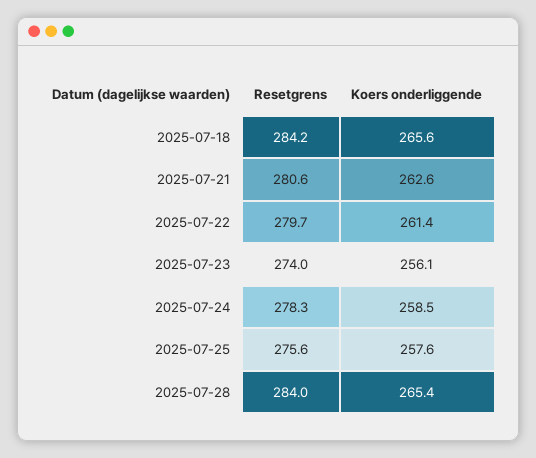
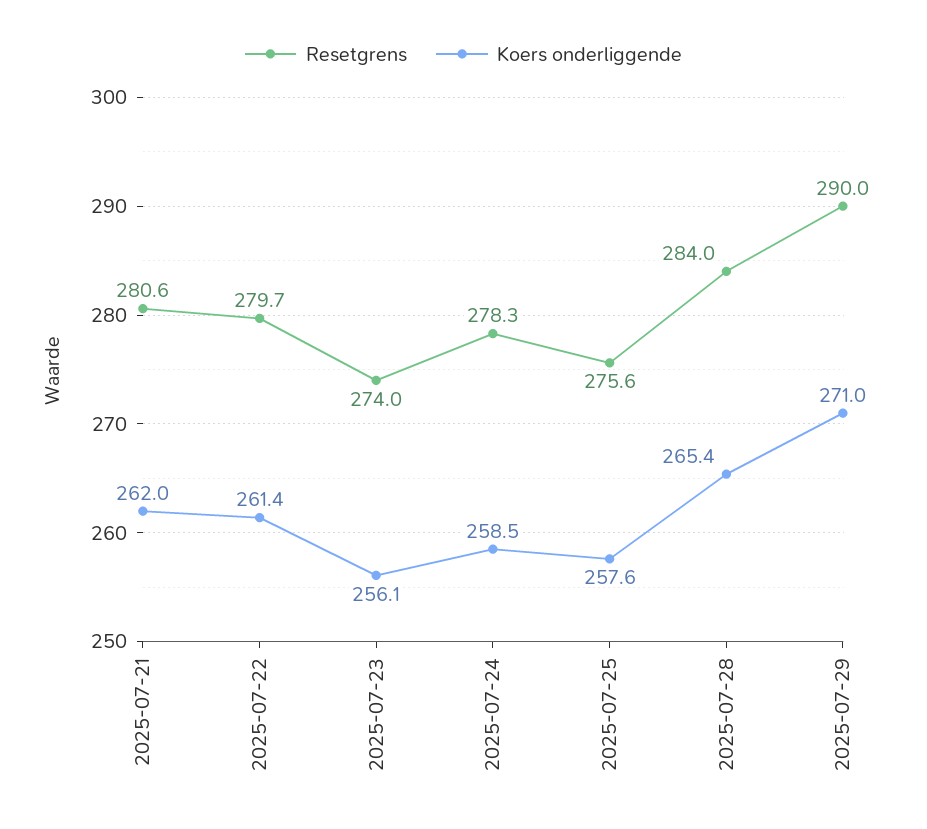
Resetgrens, 2025-07-18: 284.2 -> none
Koers onderliggende, 2025-07-18: 265.6 -> none
Koers onderliggende, 2025-07-21: 262.6 -> 262
Resetgrens, 2025-07-29: none -> 290
Koers onderliggende, 2025-07-29: none -> 271

